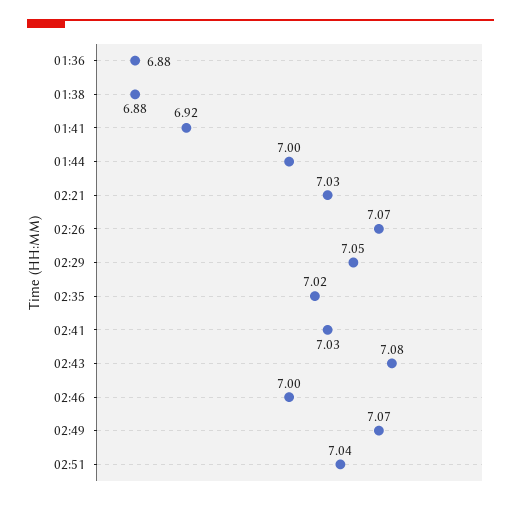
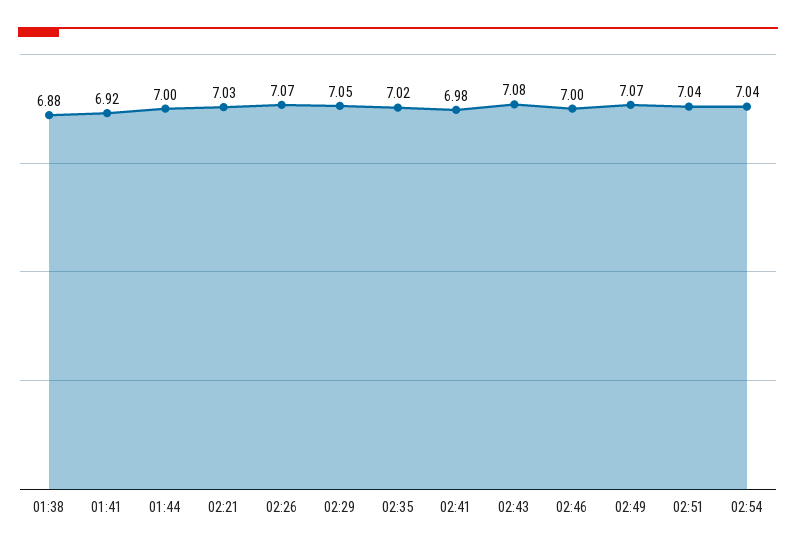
01:36: 6.88 -> none
02:41: 7.03 -> 6.98
02:54: none -> 7.04

